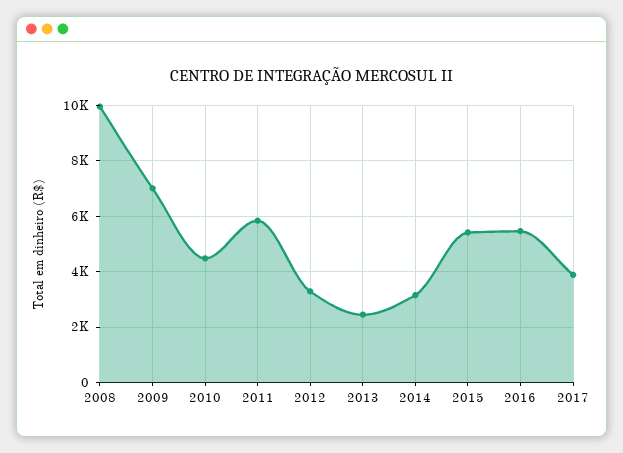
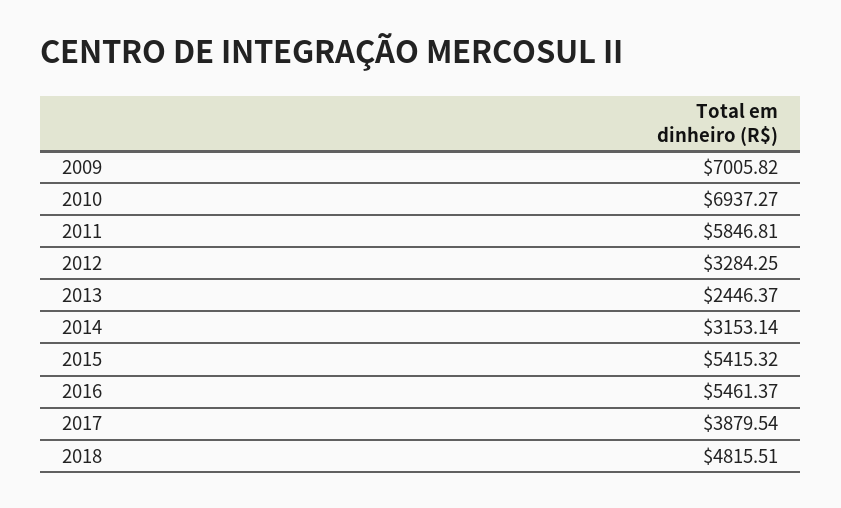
2008: 10000 -> none
2010: 4500 -> 6937.27
2018: none -> 4815.51

